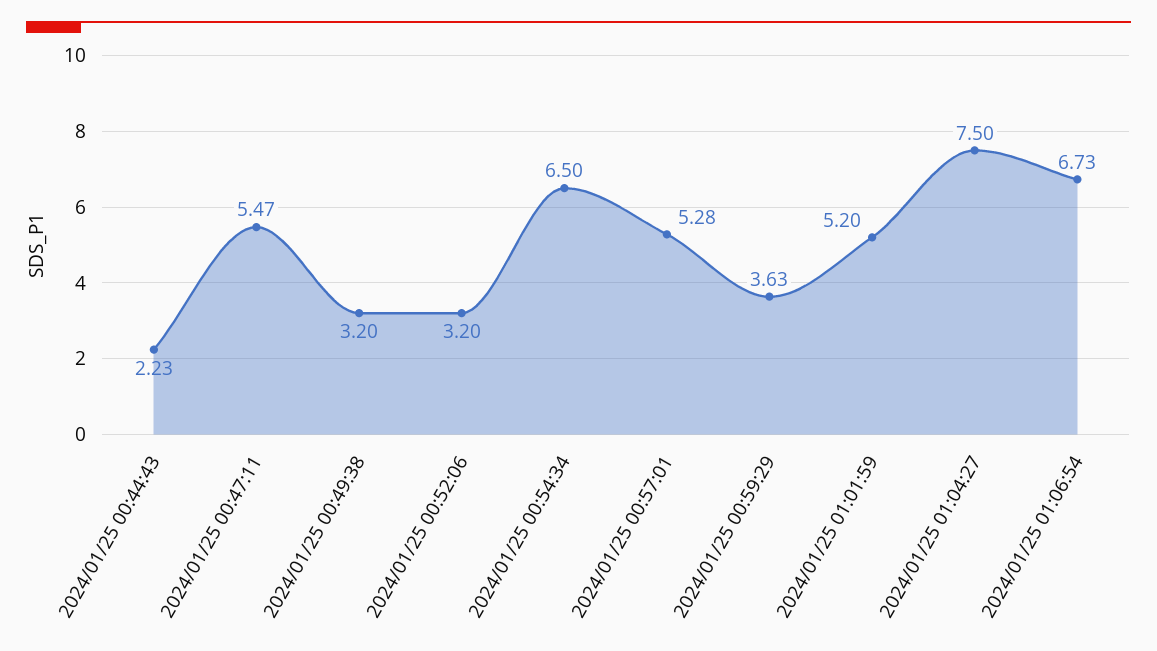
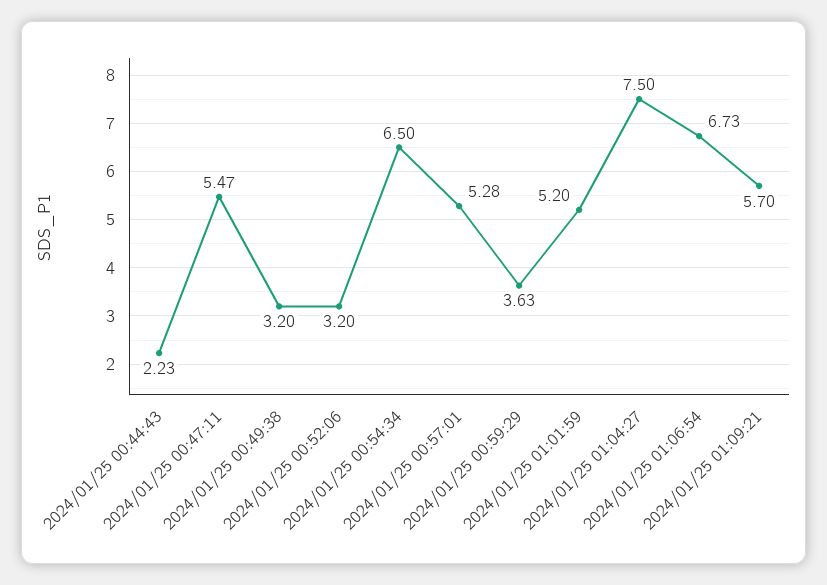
2024/01/25 01:09:21: none -> 5.7

